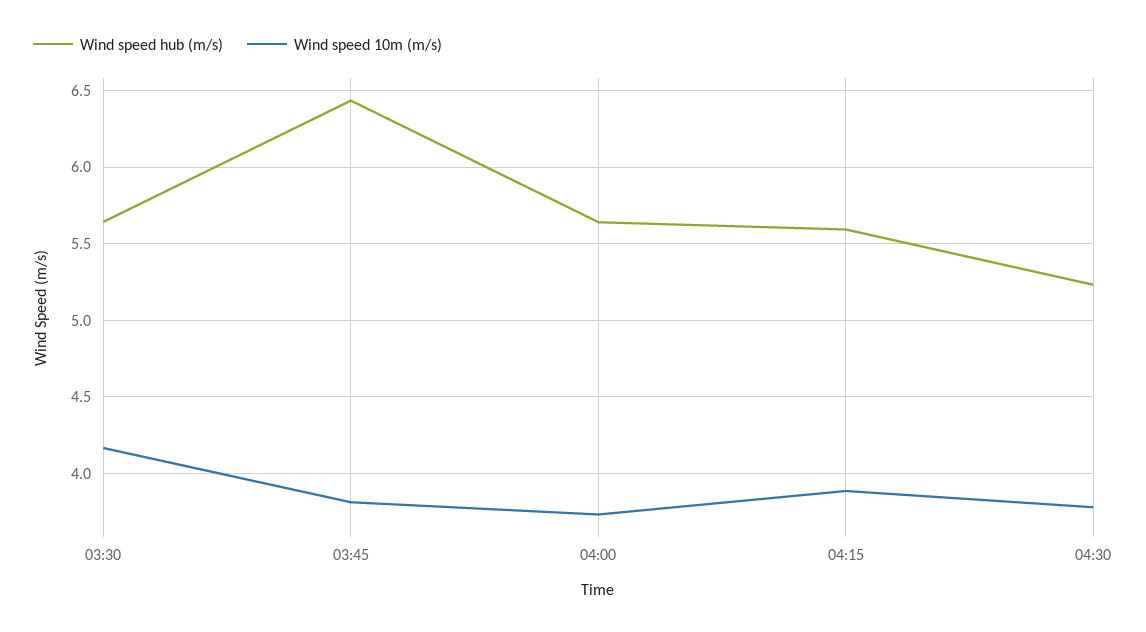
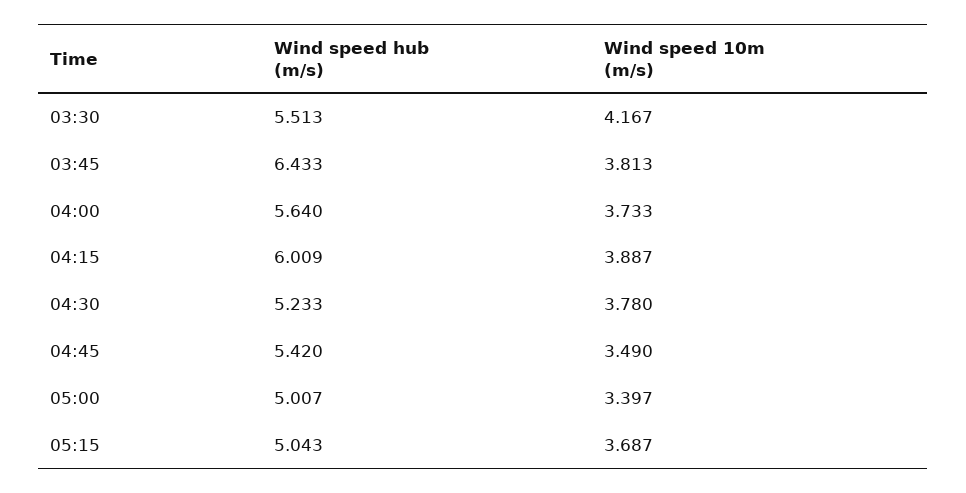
Wind speed hub (m/s), 03:30: 5.65 -> 5.513
Wind speed hub (m/s), 04:15: 5.6 -> 6.009
Wind speed hub (m/s), 04:45: none -> 5.42
Wind speed 10m (m/s), 04:45: none -> 3.49
Wind speed hub (m/s), 05:00: none -> 5.007
Wind speed 10m (m/s), 05:00: none -> 3.397
Wind speed hub (m/s), 05:15: none -> 5.043
Wind speed 10m (m/s), 05:15: none -> 3.687

